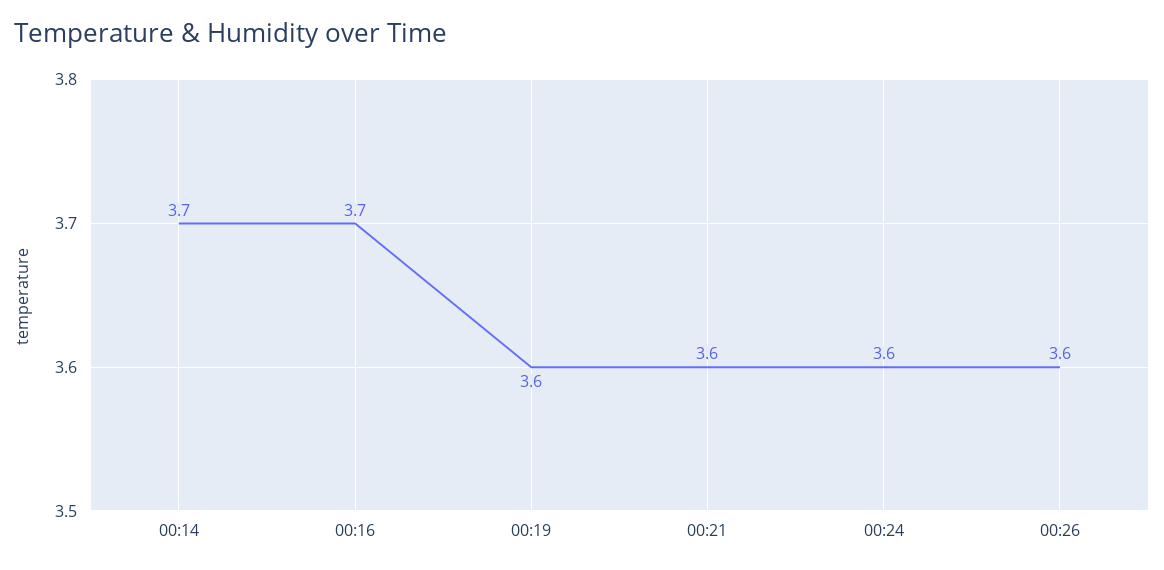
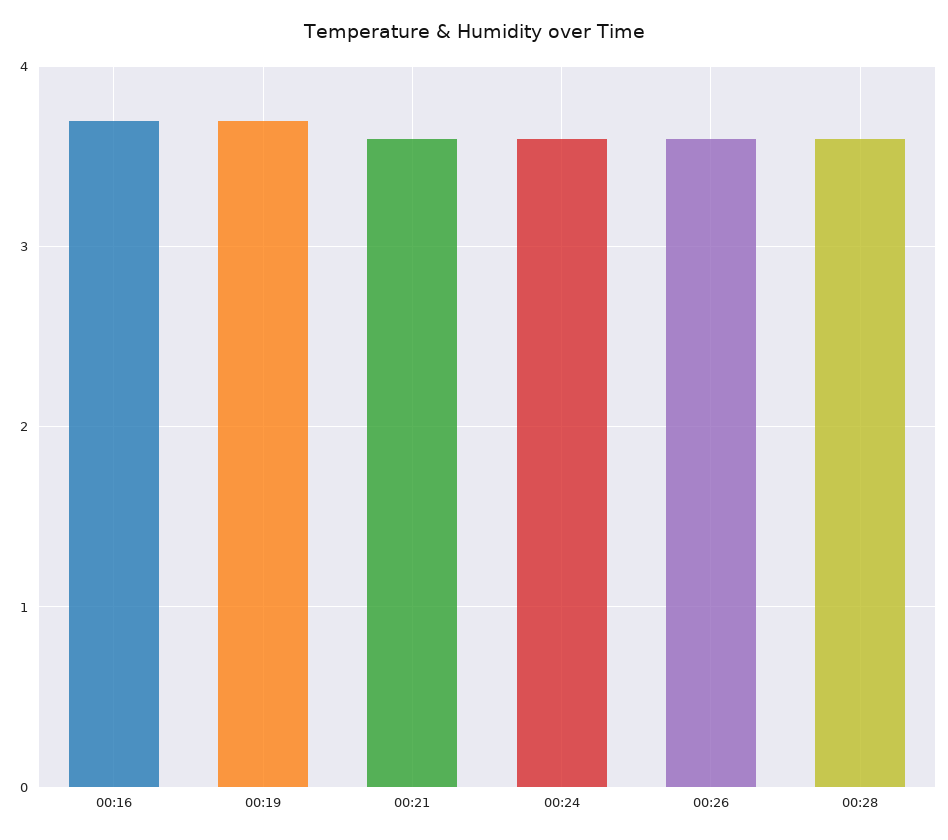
00:14: 3.7 -> none
00:19: 3.6 -> 3.7
00:28: none -> 3.6

